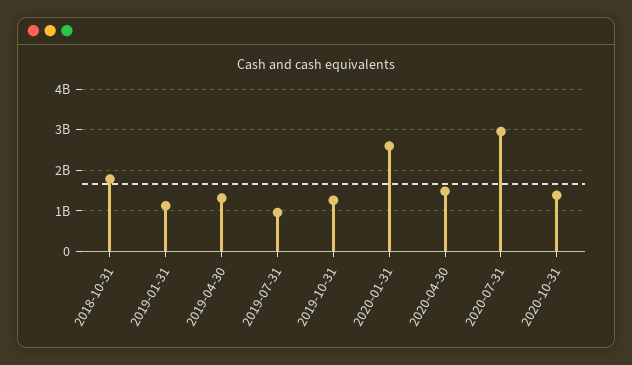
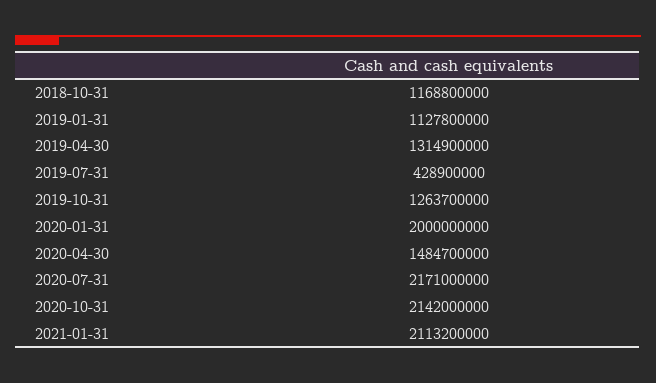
2018-10-31: 1800000000 -> 1168800000
2019-07-31: 1000000000 -> 428900000
2020-01-31: 2600000000 -> 2000000000
2020-07-31: 3000000000 -> 2171000000
2020-10-31: 1400000000 -> 2142000000
2021-01-31: none -> 2113200000

